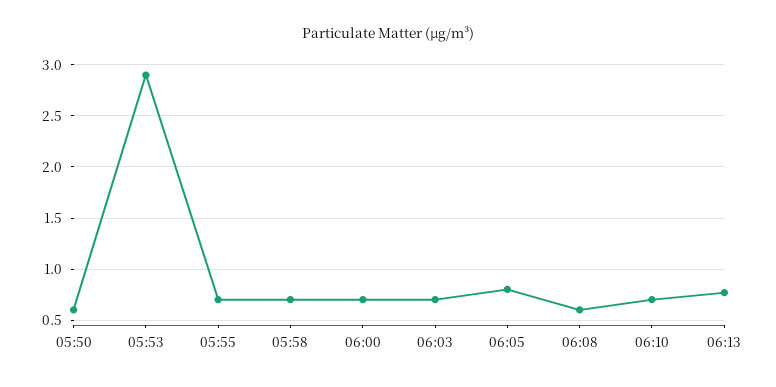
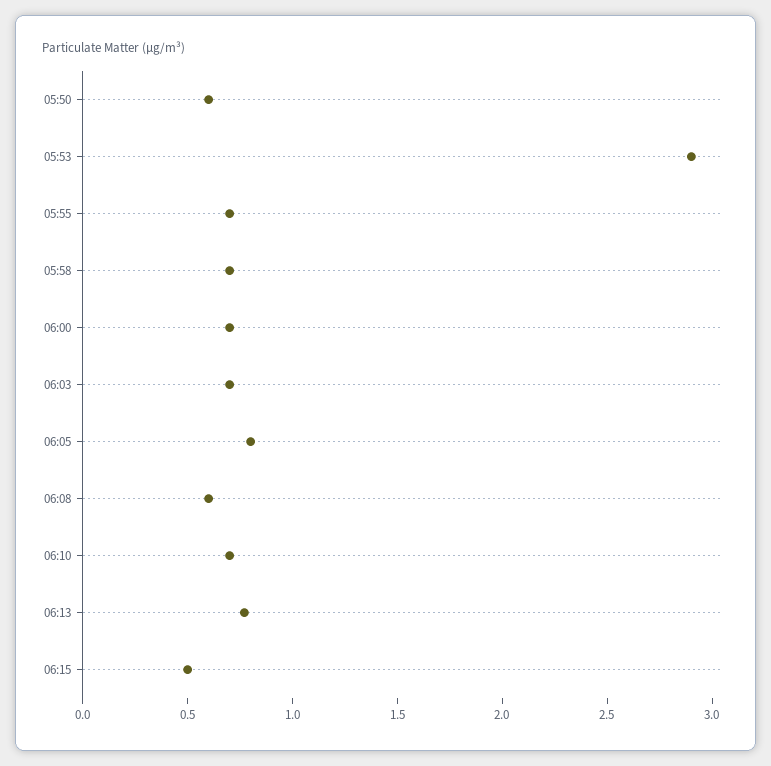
06:15: none -> 0.5

